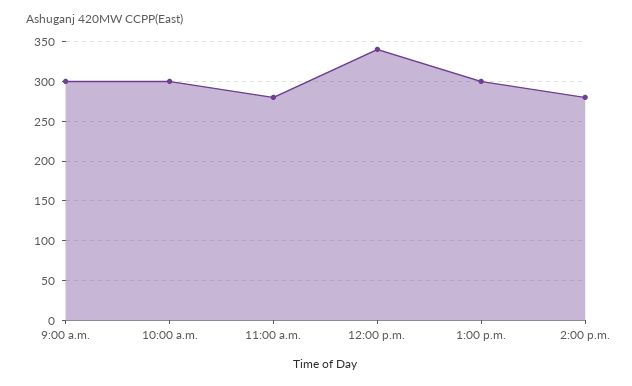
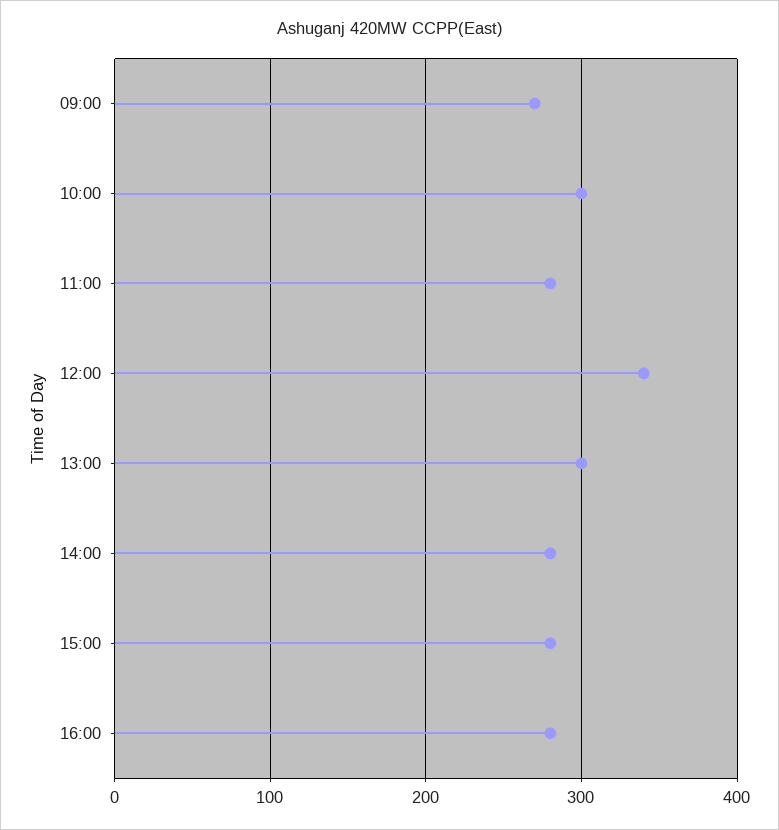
9:00 a.m.: 300 -> 270
15:00: none -> 280
16:00: none -> 280

